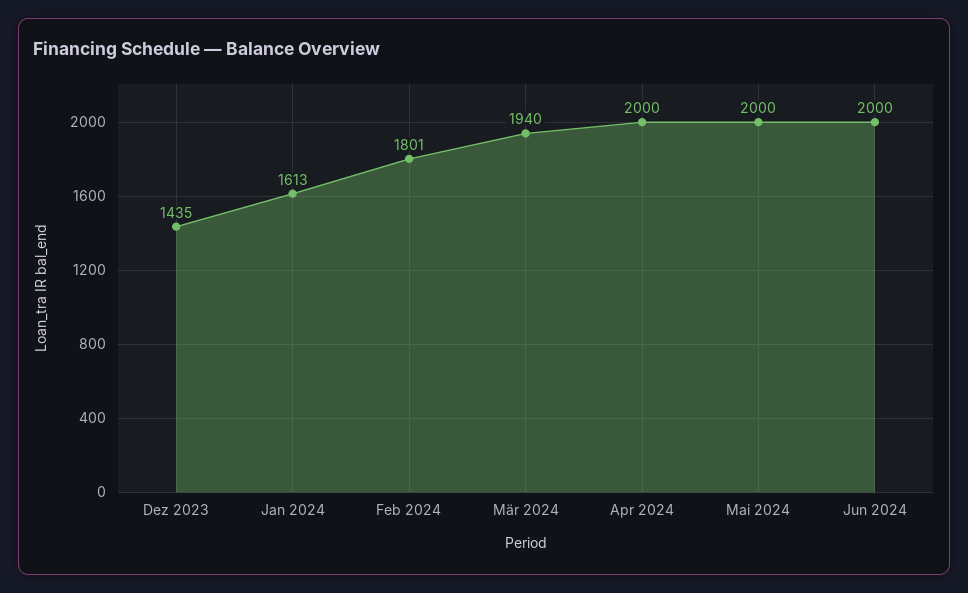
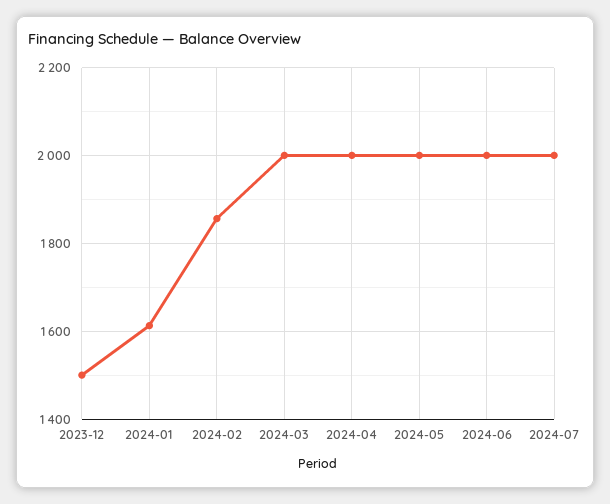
Dez 2023: 1435 -> 1500
Feb 2024: 1801 -> 1860
Mär 2024: 1940 -> 2000
2024-07: none -> 2000

